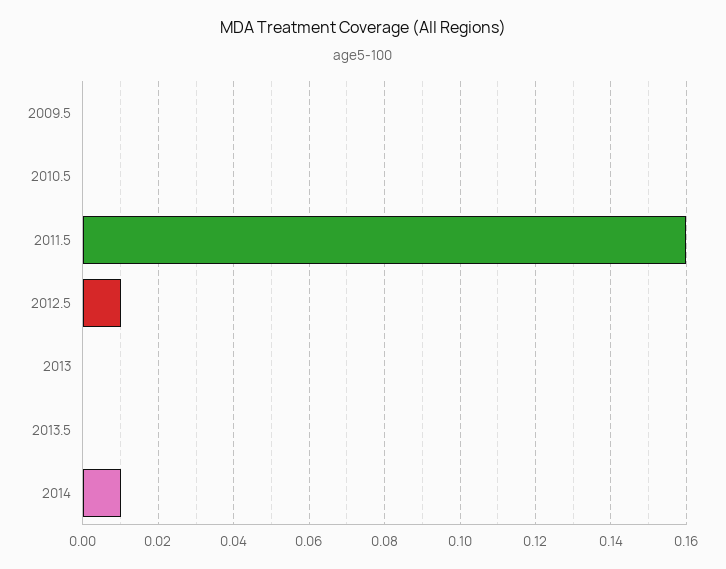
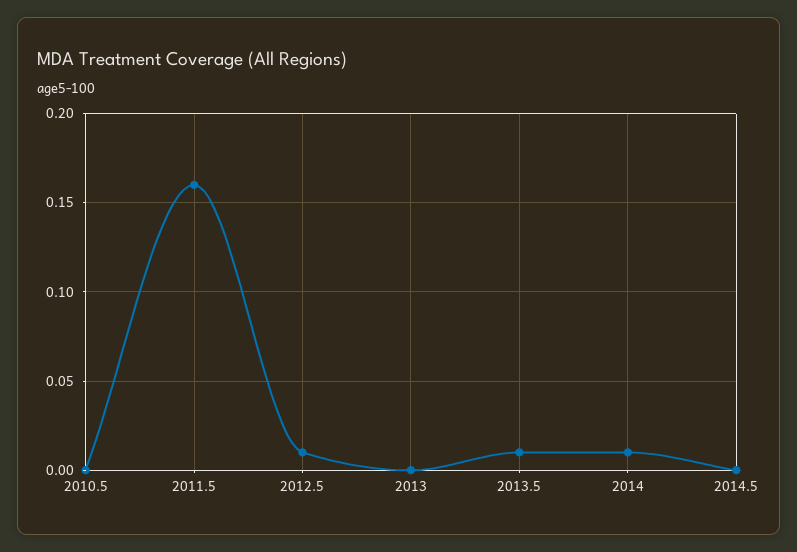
2009.5: 0 -> none
2013.5: 0 -> 0.01
2014.5: none -> 0

